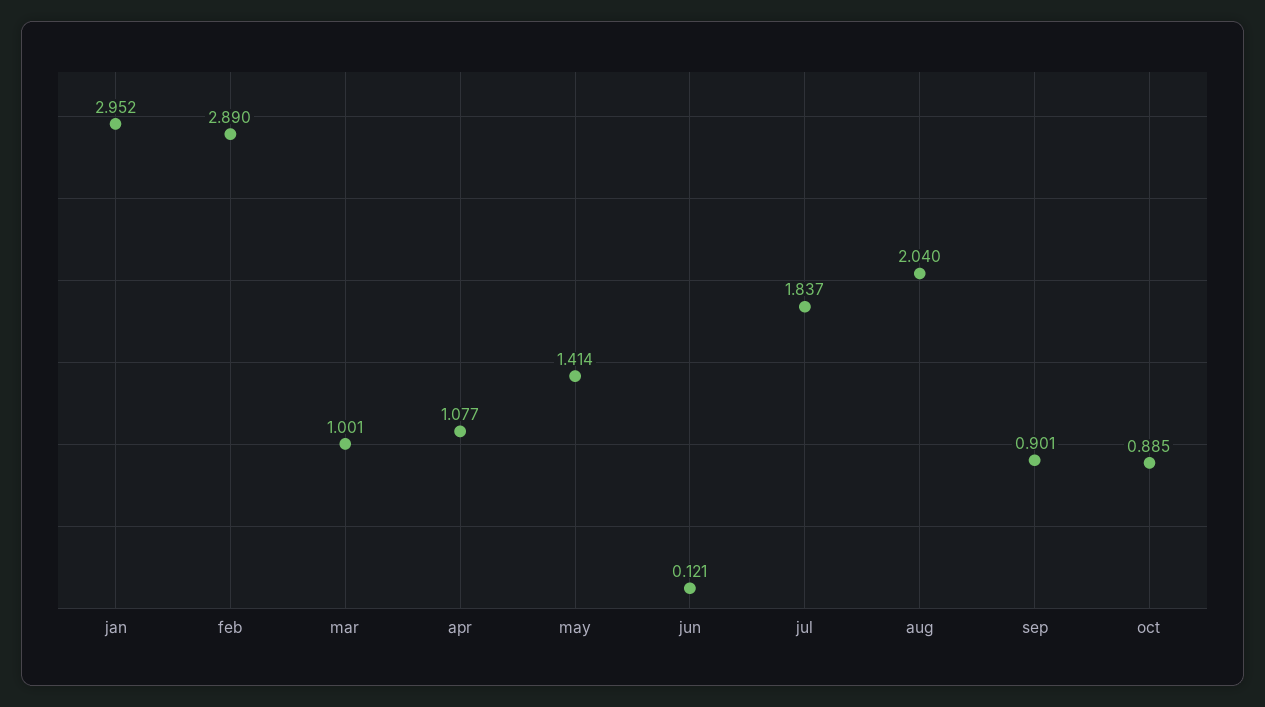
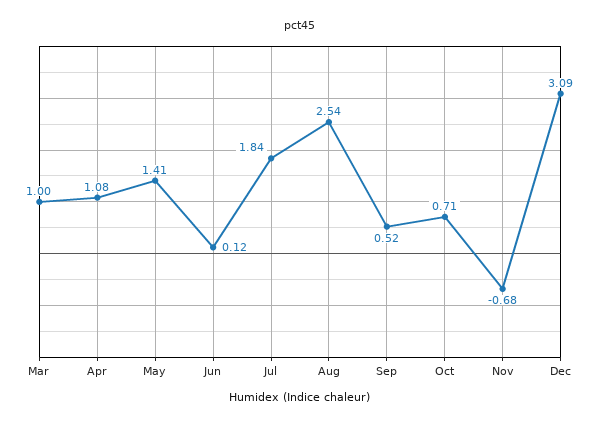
jan: 2.952 -> none
feb: 2.89 -> none
aug: 2.04 -> 2.54
sep: 0.901 -> 0.52
oct: 0.885 -> 0.71
Nov: none -> -0.68
Dec: none -> 3.09

